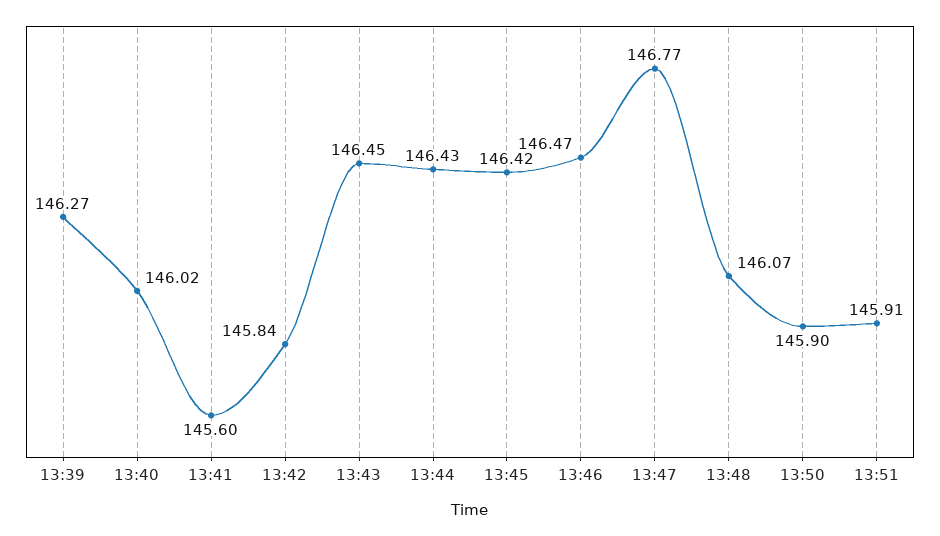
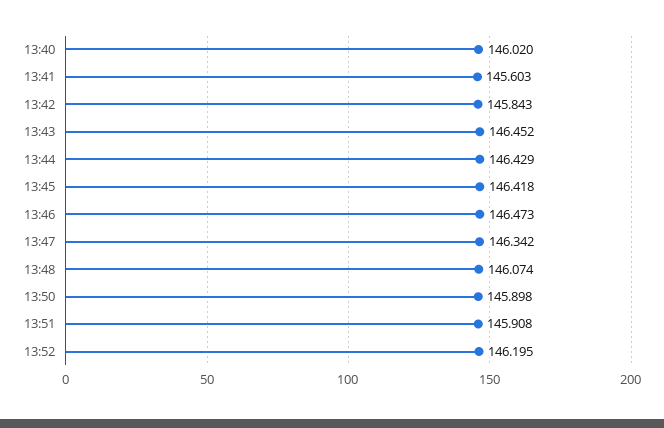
13:39: 146.27 -> none
13:47: 146.77 -> 146.342
13:52: none -> 146.195

